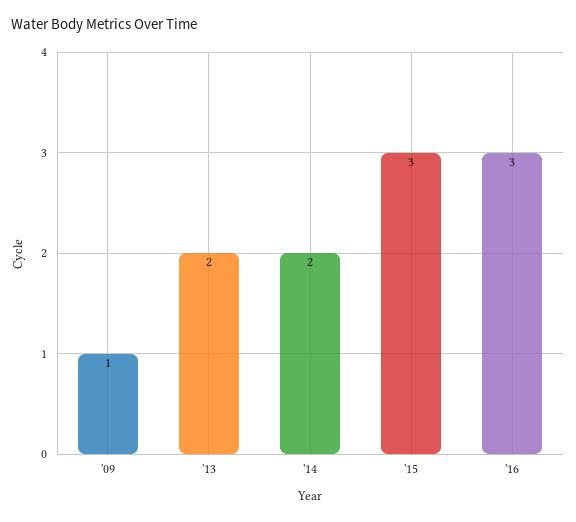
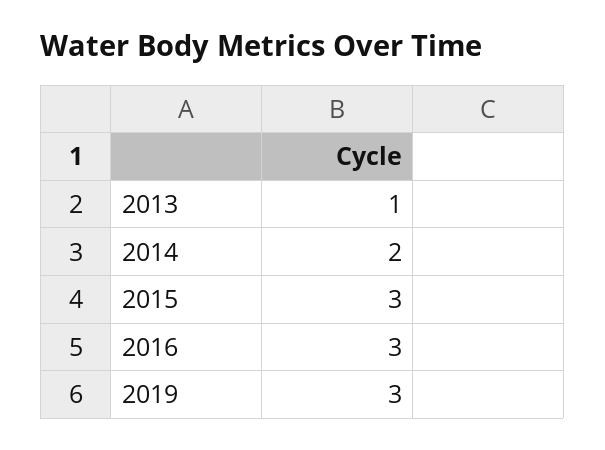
'09: 1 -> none
'13: 2 -> 1
2019: none -> 3

